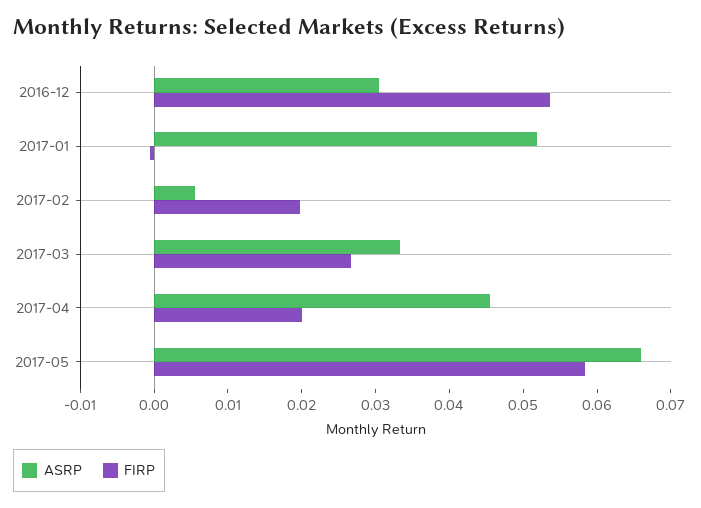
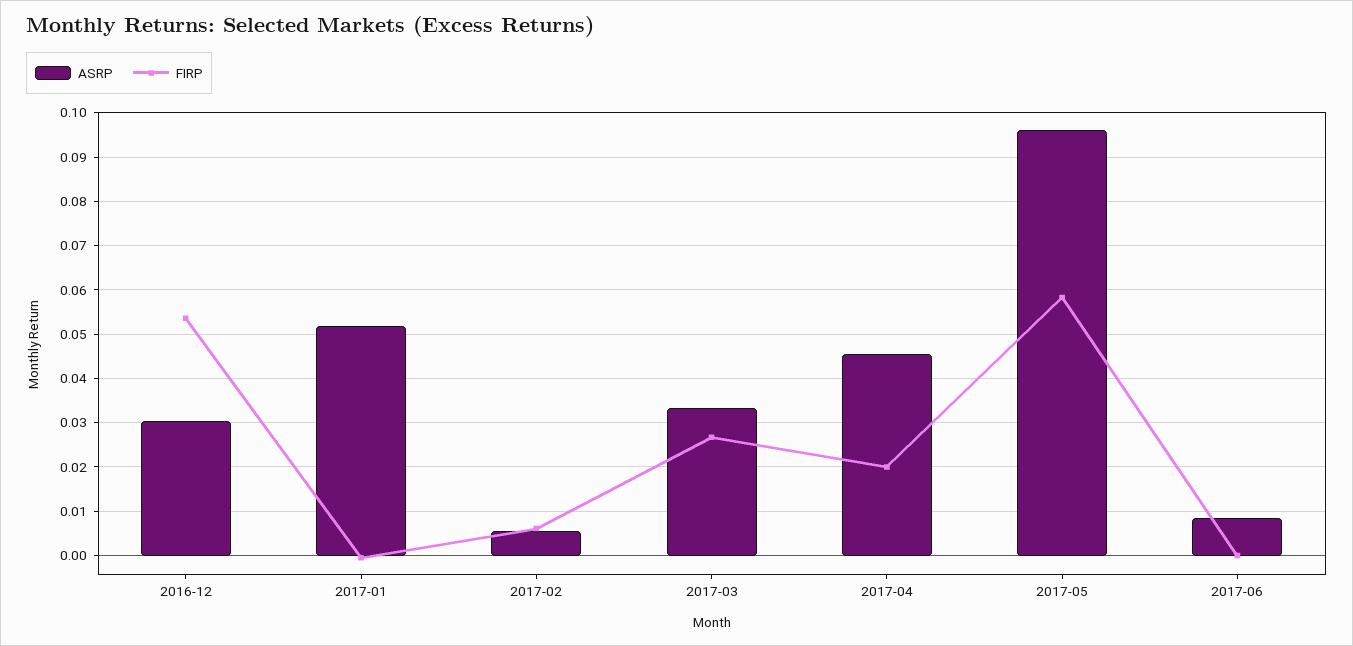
FIRP, 2017-02: 0.02 -> 0.006
ASRP, 2017-05: 0.066 -> 0.096
ASRP, 2017-06: none -> 0.008
FIRP, 2017-06: none -> 0

